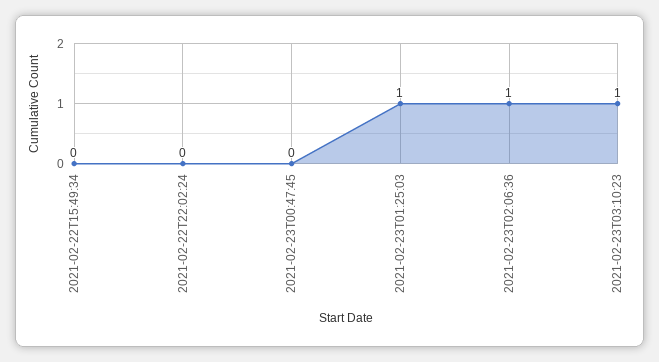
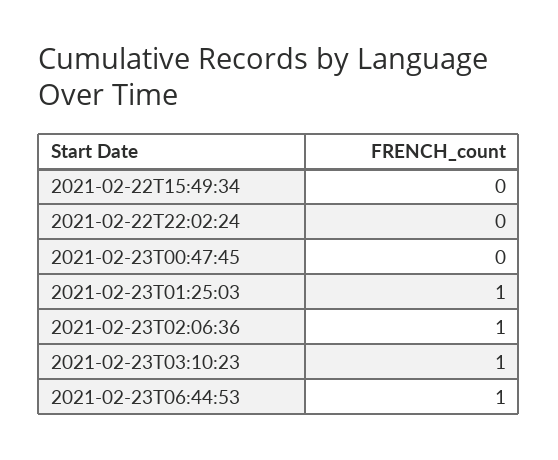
2021-02-23T06:44:53: none -> 1

